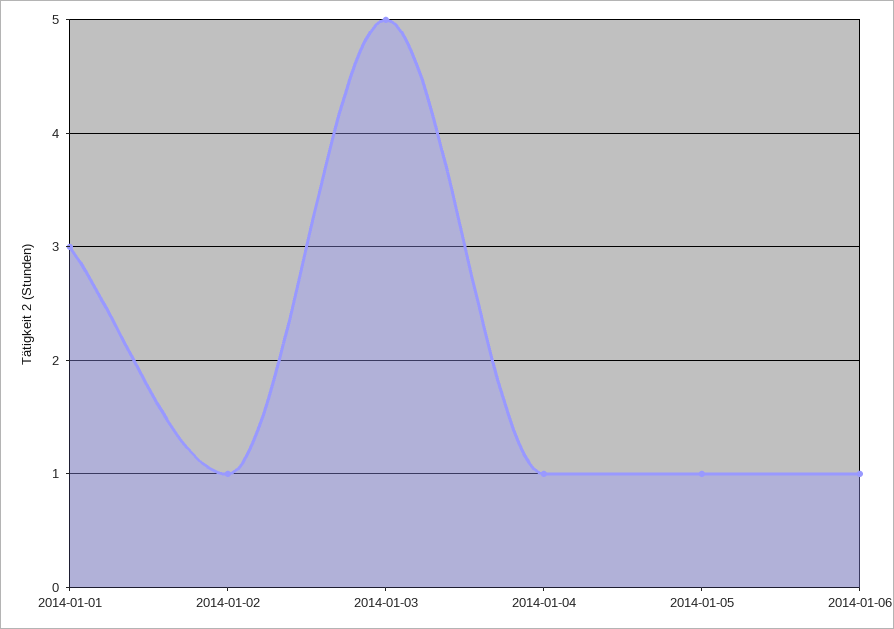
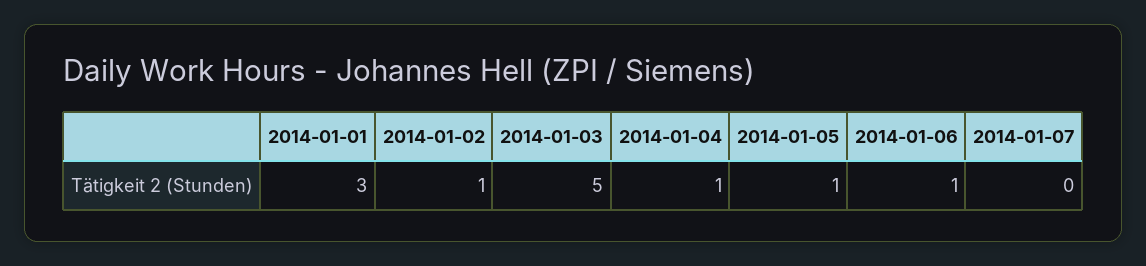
2014-01-07: none -> 0

